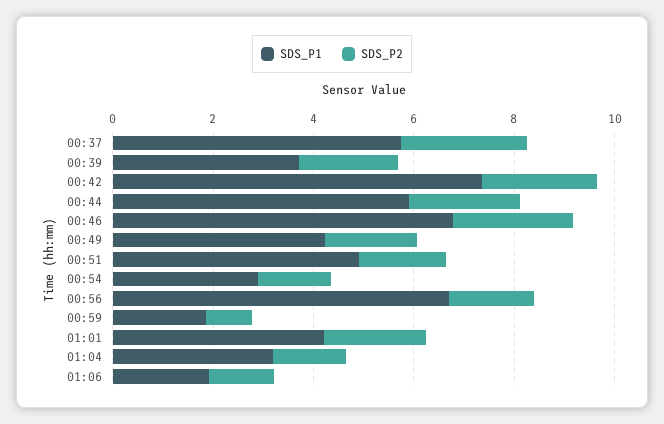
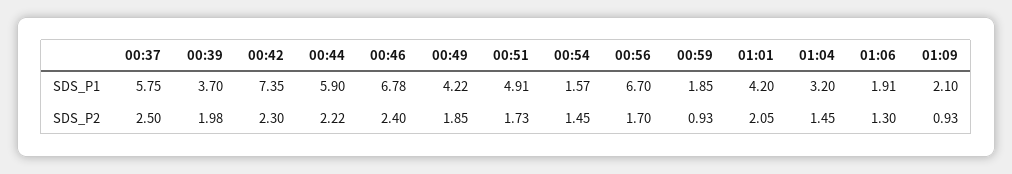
SDS_P1, 00:54: 3 -> 1.57
SDS_P1, 01:09: none -> 2.1
SDS_P2, 01:09: none -> 0.93

